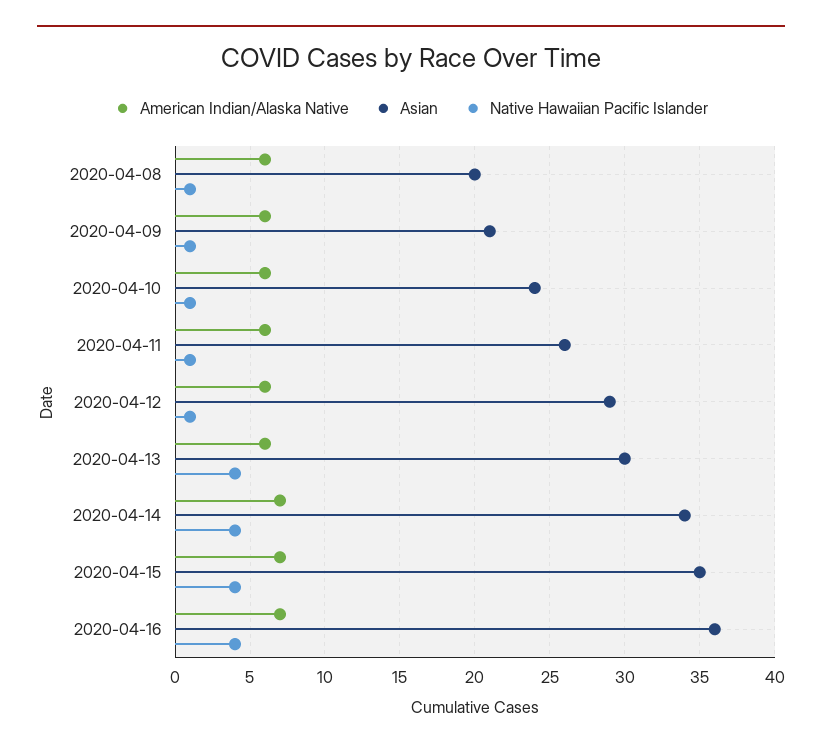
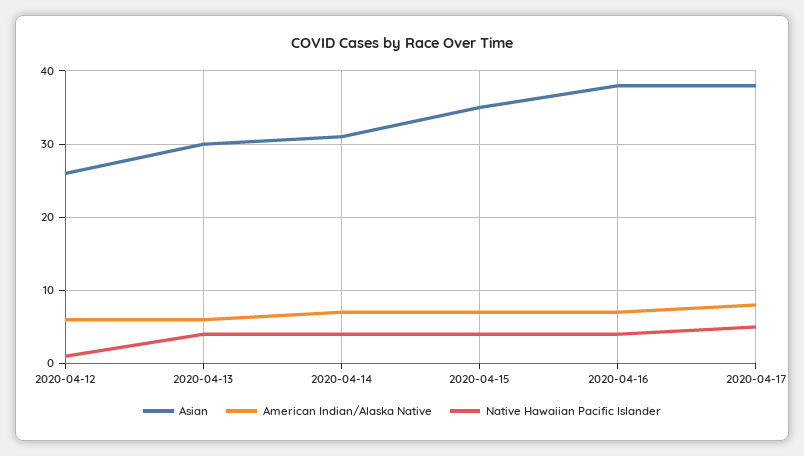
American Indian/Alaska Native, 2020-04-08: 6 -> none
Asian, 2020-04-08: 20 -> none
Native Hawaiian Pacific Islander, 2020-04-08: 1 -> none
American Indian/Alaska Native, 2020-04-09: 6 -> none
Asian, 2020-04-09: 21 -> none
Native Hawaiian Pacific Islander, 2020-04-09: 1 -> none
American Indian/Alaska Native, 2020-04-10: 6 -> none
Asian, 2020-04-10: 24 -> none
Native Hawaiian Pacific Islander, 2020-04-10: 1 -> none
American Indian/Alaska Native, 2020-04-11: 6 -> none
Asian, 2020-04-11: 26 -> none
Native Hawaiian Pacific Islander, 2020-04-11: 1 -> none
Asian, 2020-04-12: 29 -> 26
Asian, 2020-04-14: 34 -> 31
Asian, 2020-04-16: 36 -> 38
Asian, 2020-04-17: none -> 38
American Indian/Alaska Native, 2020-04-17: none -> 8
Native Hawaiian Pacific Islander, 2020-04-17: none -> 5

